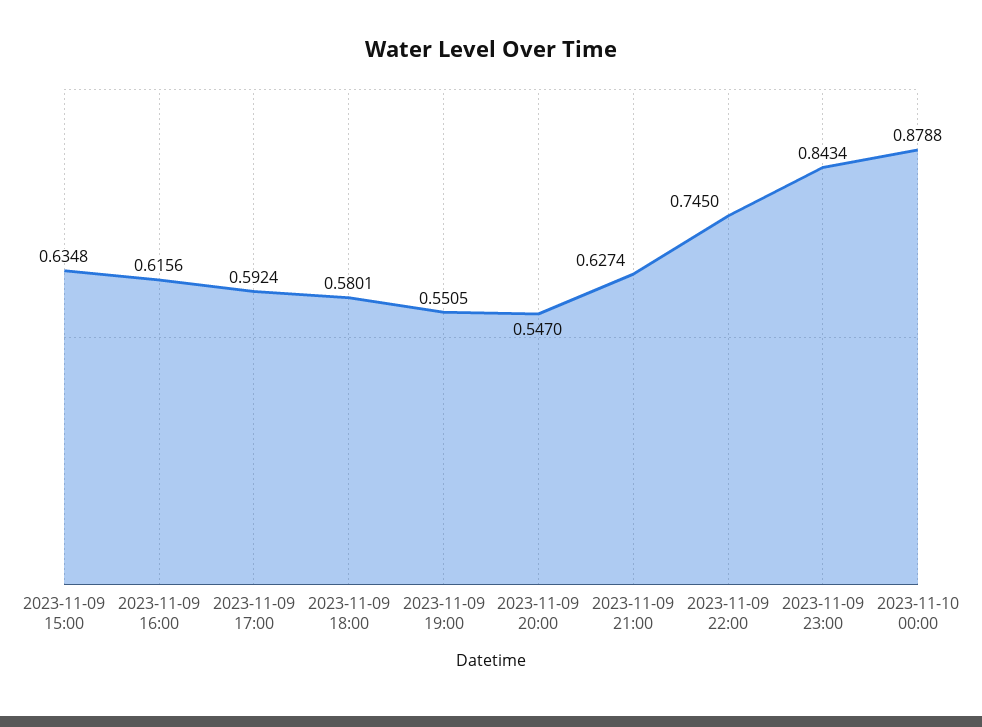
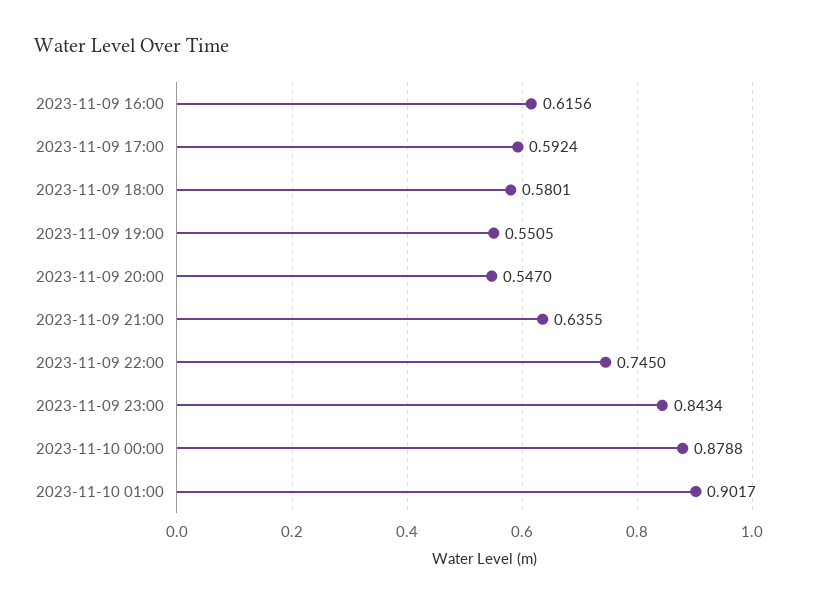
2023-11-09 15:00: 0.6348 -> none
2023-11-09 21:00: 0.6274 -> 0.6355
2023-11-10 01:00: none -> 0.9017

